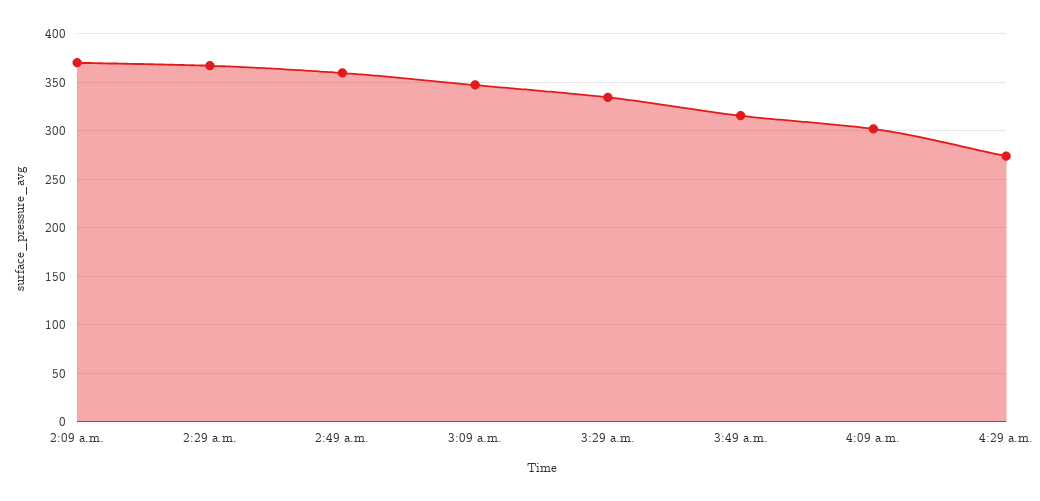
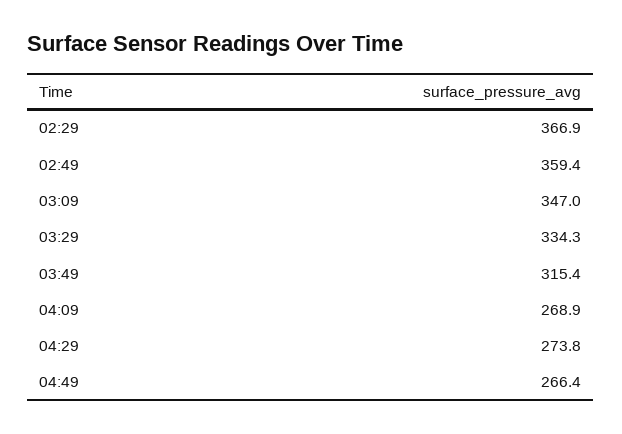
2:09 a.m.: 370 -> none
4:09 a.m.: 300 -> 268.9
04:49: none -> 266.4

